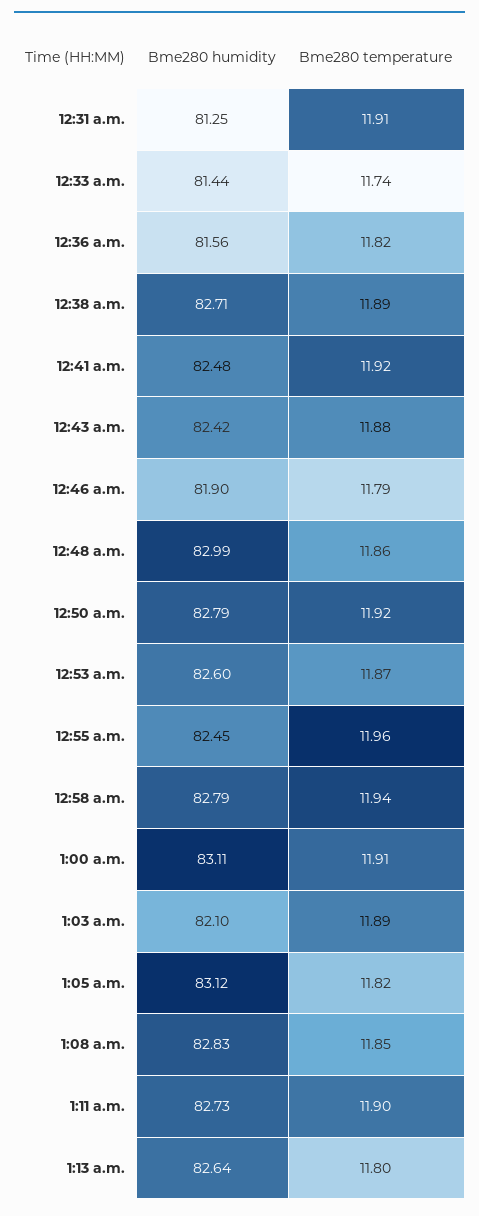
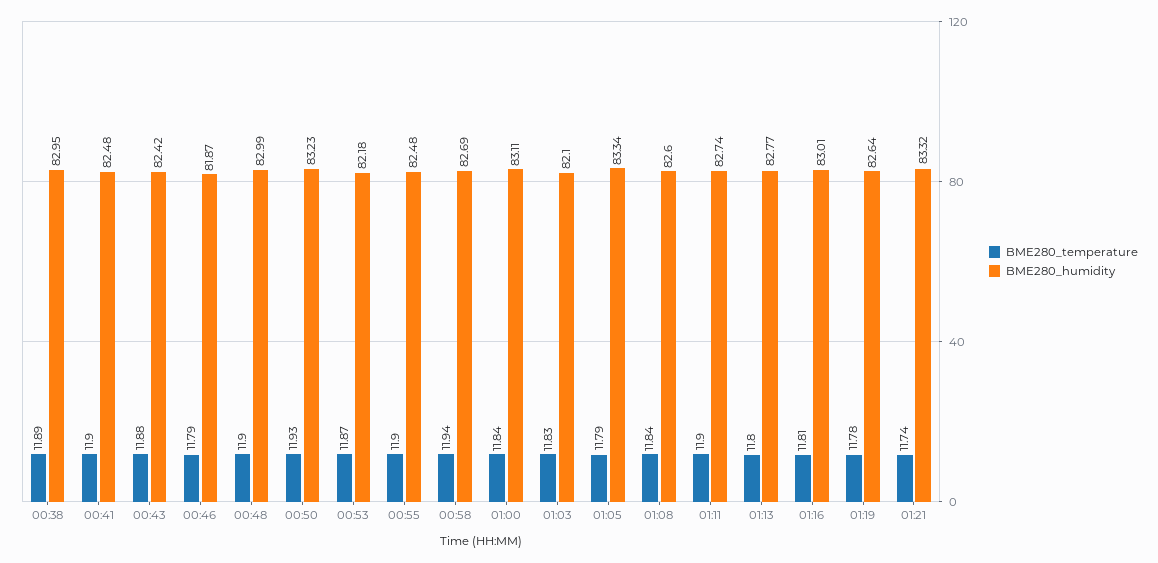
Bme280 humidity, 12:31 a.m.: 81.25 -> none
Bme280 temperature, 12:31 a.m.: 11.91 -> none
Bme280 humidity, 12:33 a.m.: 81.44 -> none
Bme280 temperature, 12:33 a.m.: 11.74 -> none
Bme280 humidity, 12:36 a.m.: 81.56 -> none
Bme280 temperature, 12:36 a.m.: 11.82 -> none
Bme280 humidity, 12:38 a.m.: 82.71 -> 82.95
Bme280 temperature, 12:41 a.m.: 11.92 -> 11.9
Bme280 humidity, 12:46 a.m.: 81.9 -> 81.87
Bme280 temperature, 12:48 a.m.: 11.86 -> 11.9
Bme280 humidity, 12:50 a.m.: 82.79 -> 83.23
Bme280 temperature, 12:50 a.m.: 11.92 -> 11.93
Bme280 humidity, 12:53 a.m.: 82.6 -> 82.18
Bme280 humidity, 12:55 a.m.: 82.45 -> 82.48
Bme280 temperature, 12:55 a.m.: 11.96 -> 11.9
Bme280 humidity, 12:58 a.m.: 82.79 -> 82.69
Bme280 temperature, 1:00 a.m.: 11.91 -> 11.84
Bme280 temperature, 1:03 a.m.: 11.89 -> 11.83
Bme280 humidity, 1:05 a.m.: 83.12 -> 83.34
Bme280 temperature, 1:05 a.m.: 11.82 -> 11.79
Bme280 humidity, 1:08 a.m.: 82.83 -> 82.6
Bme280 temperature, 1:08 a.m.: 11.85 -> 11.84
Bme280 humidity, 1:11 a.m.: 82.73 -> 82.74
Bme280 humidity, 1:13 a.m.: 82.64 -> 82.77
Bme280 temperature, 01:16: none -> 11.81
Bme280 humidity, 01:16: none -> 83.01
Bme280 temperature, 01:19: none -> 11.78
Bme280 humidity, 01:19: none -> 82.64
Bme280 temperature, 01:21: none -> 11.74
Bme280 humidity, 01:21: none -> 83.32

